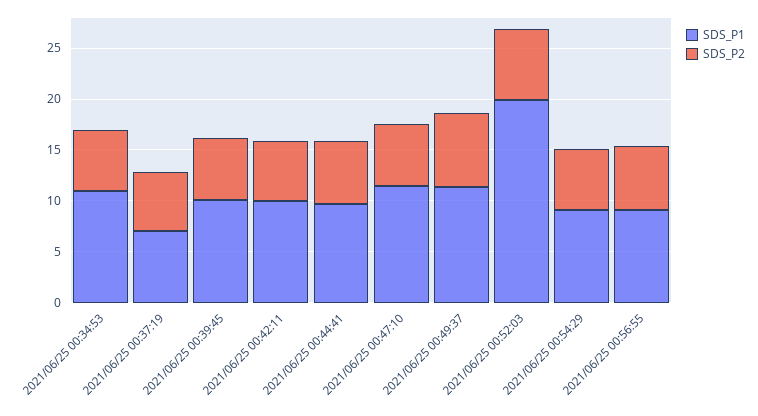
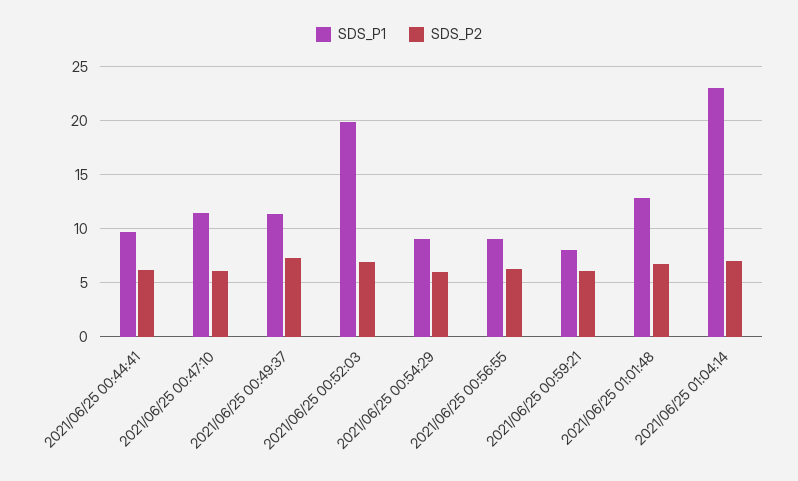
SDS_P1, 2021/06/25 00:34:53: 11 -> none
SDS_P2, 2021/06/25 00:34:53: 6 -> none
SDS_P1, 2021/06/25 00:37:19: 7 -> none
SDS_P2, 2021/06/25 00:37:19: 6 -> none
SDS_P1, 2021/06/25 00:39:45: 10 -> none
SDS_P2, 2021/06/25 00:39:45: 6 -> none
SDS_P1, 2021/06/25 00:42:11: 10 -> none
SDS_P2, 2021/06/25 00:42:11: 6 -> none
SDS_P1, 2021/06/25 00:59:21: none -> 8
SDS_P2, 2021/06/25 00:59:21: none -> 6
SDS_P1, 2021/06/25 01:01:48: none -> 13
SDS_P2, 2021/06/25 01:01:48: none -> 7
SDS_P1, 2021/06/25 01:04:14: none -> 23
SDS_P2, 2021/06/25 01:04:14: none -> 7

